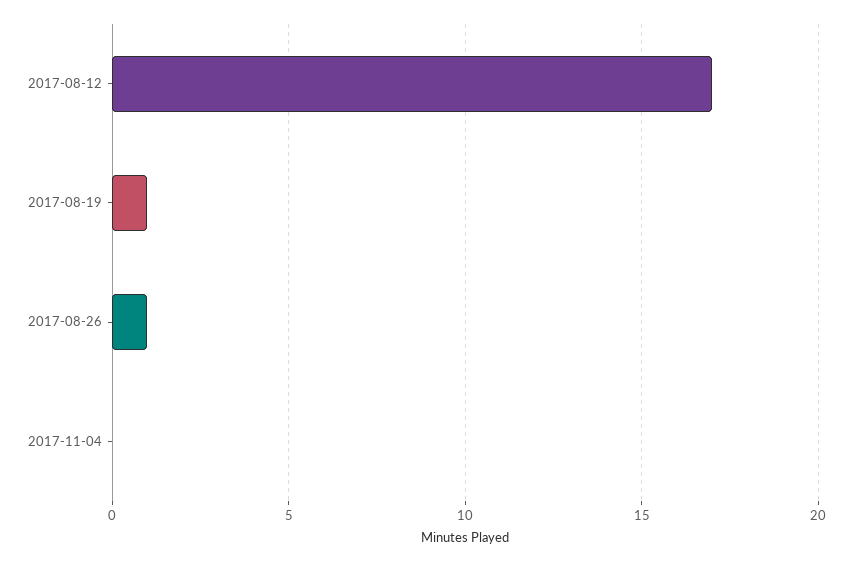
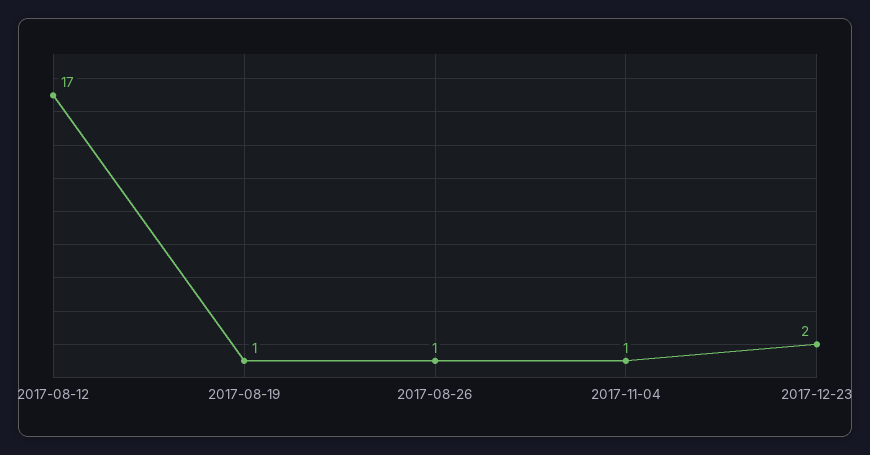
2017-11-04: 0 -> 1
2017-12-23: none -> 2

